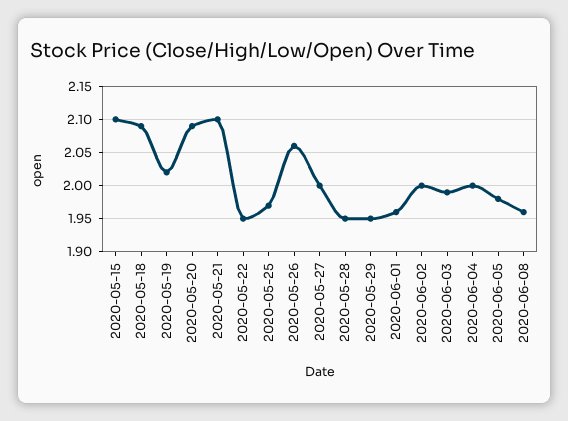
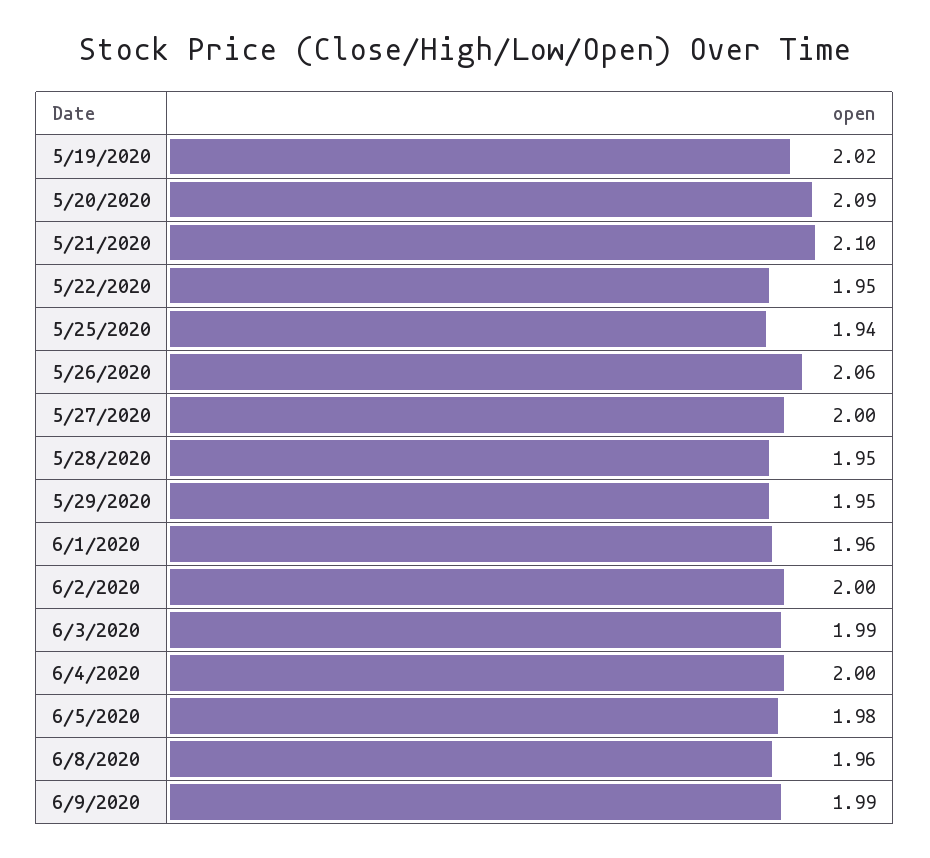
2020-05-15: 2.1 -> none
2020-05-18: 2.09 -> none
2020-05-25: 1.97 -> 1.94
6/9/2020: none -> 1.99

